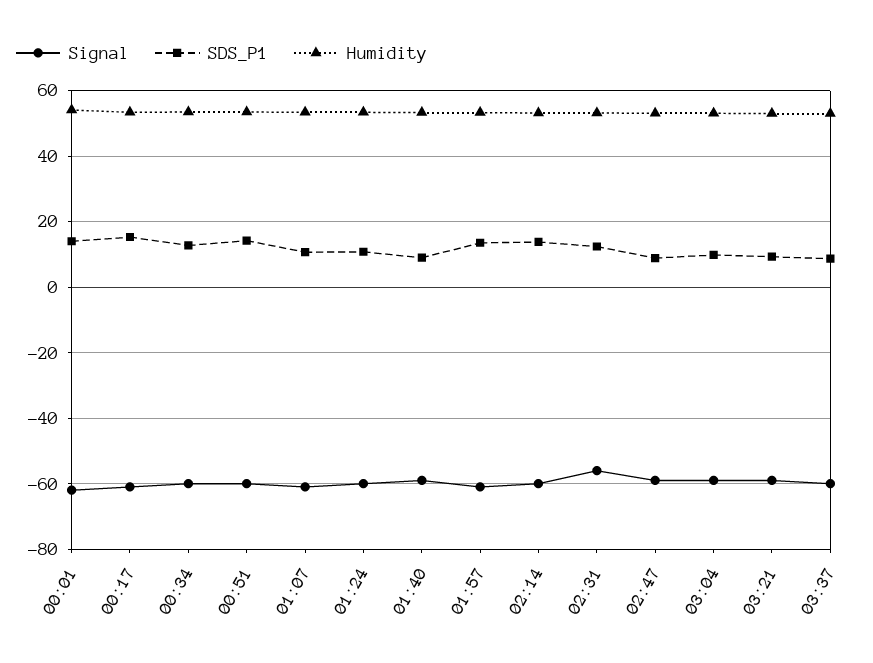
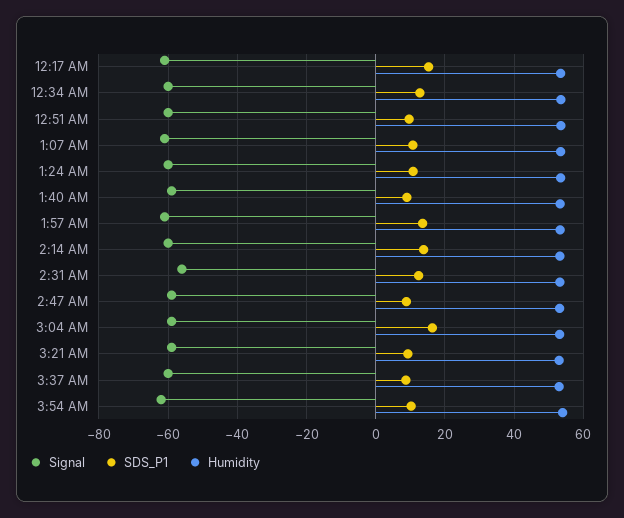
Signal, 00:01: -62 -> none
SDS_P1, 00:01: 14 -> none
Humidity, 00:01: 54 -> none
SDS_P1, 00:51: 14 -> 10
SDS_P1, 03:04: 10 -> 16
Signal, 3:54 AM: none -> -62
SDS_P1, 3:54 AM: none -> 10
Humidity, 3:54 AM: none -> 54

